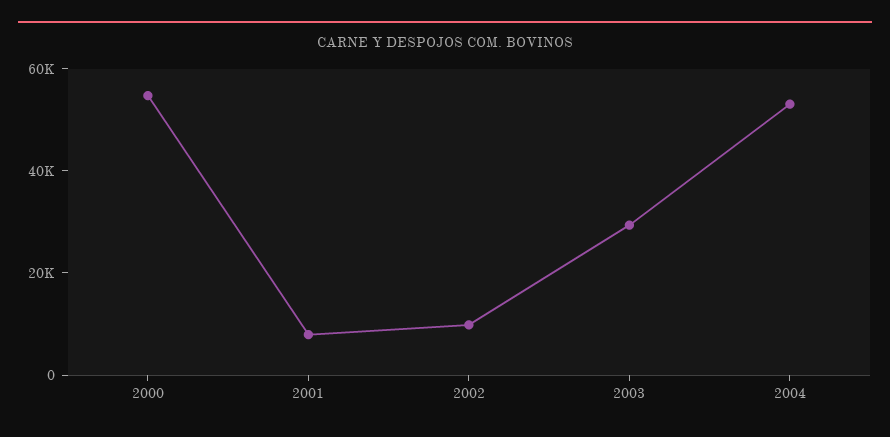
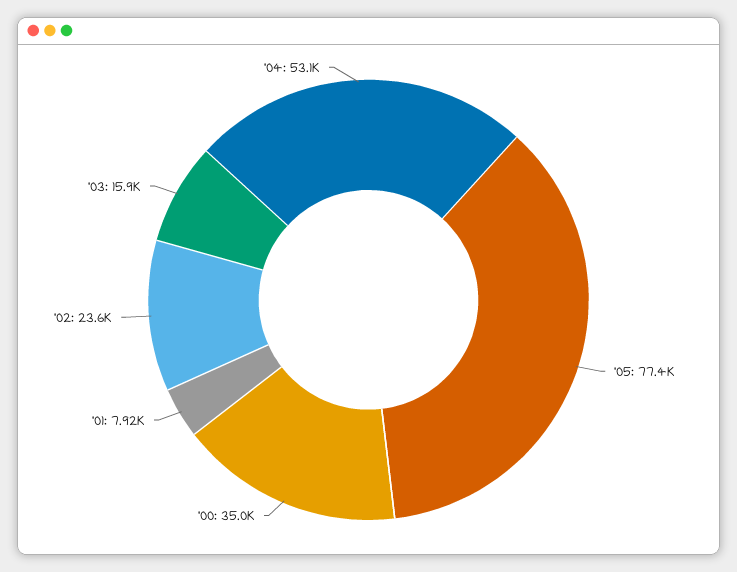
2000: 55000 -> 35000
2002: 10000 -> 23600
2003: 30000 -> 15900
'05: none -> 77400

